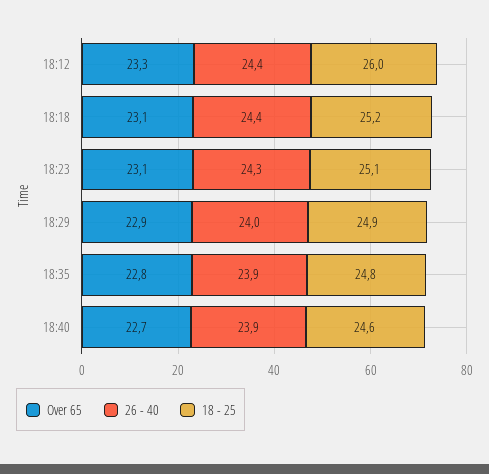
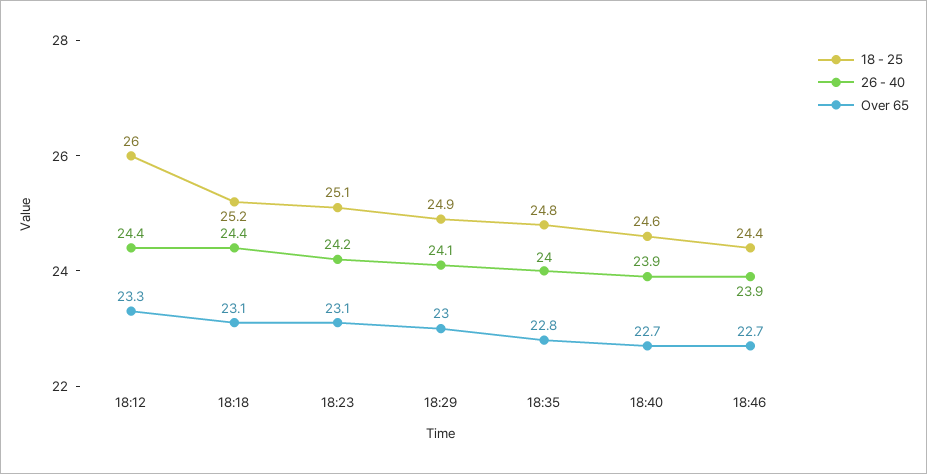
26 - 40, 18:23: 24.3 -> 24.2
Over 65, 18:29: 22.9 -> 23
26 - 40, 18:29: 24 -> 24.1
26 - 40, 18:35: 23.9 -> 24
18 - 25, 18:46: none -> 24.4
26 - 40, 18:46: none -> 23.9
Over 65, 18:46: none -> 22.7

